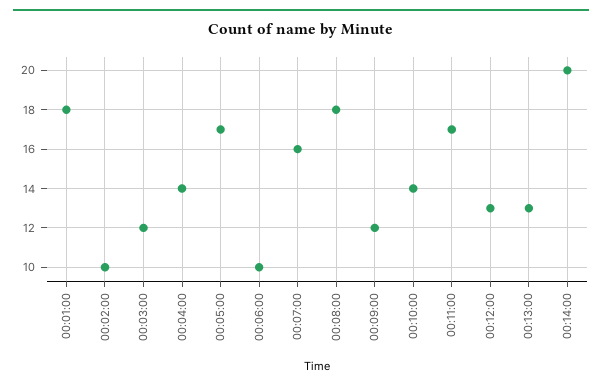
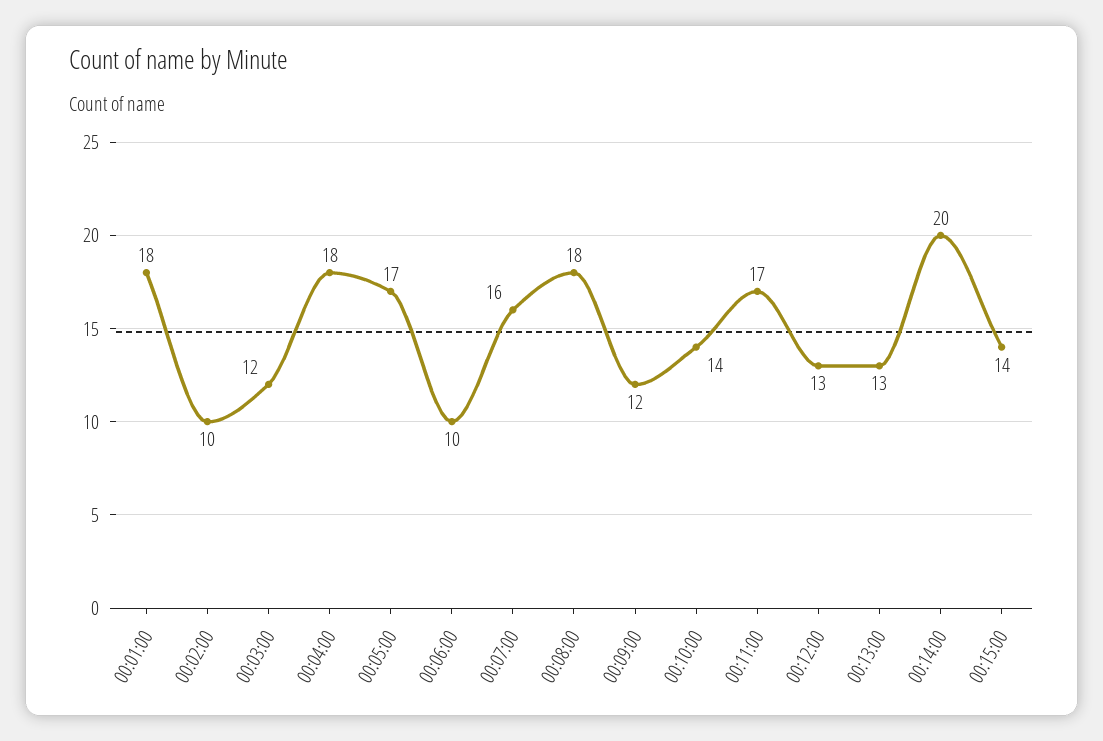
00:04:00: 14 -> 18
00:15:00: none -> 14

